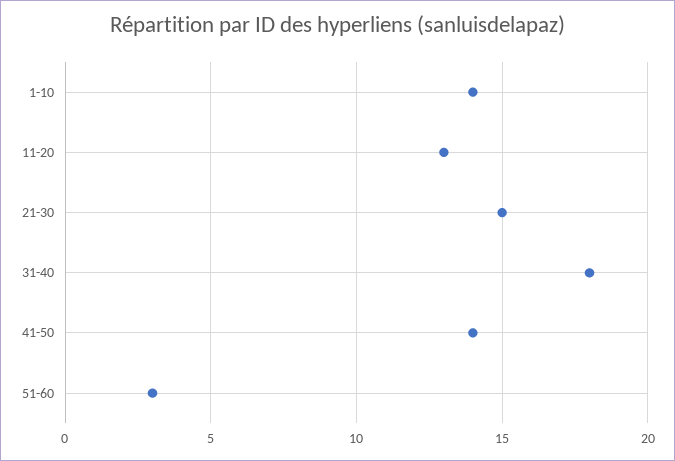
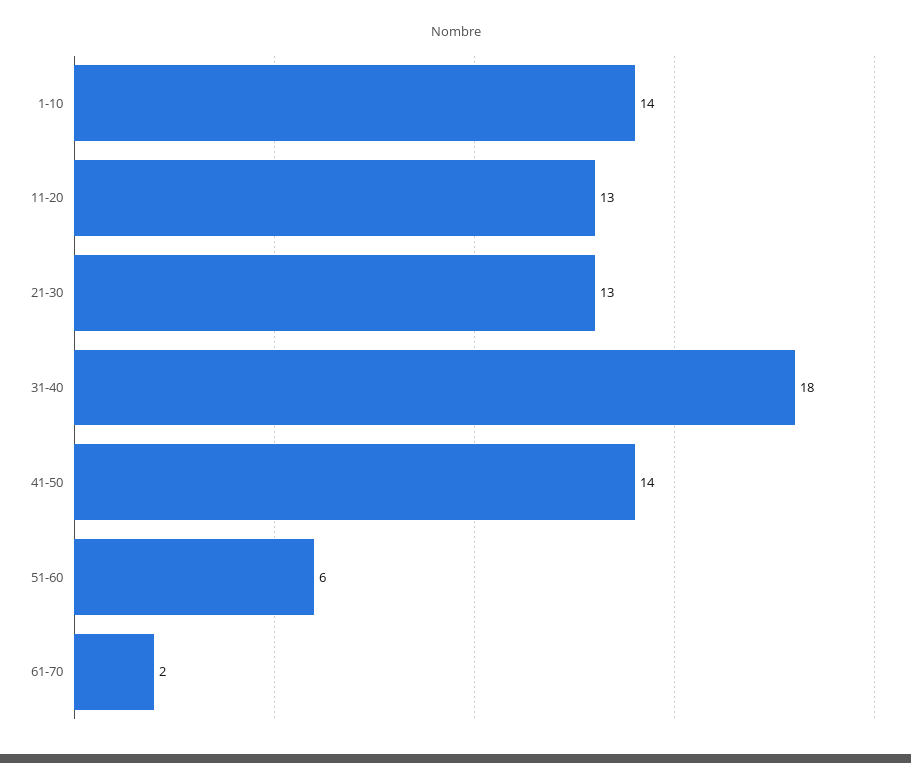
21-30: 15 -> 13
51-60: 3 -> 6
61-70: none -> 2

